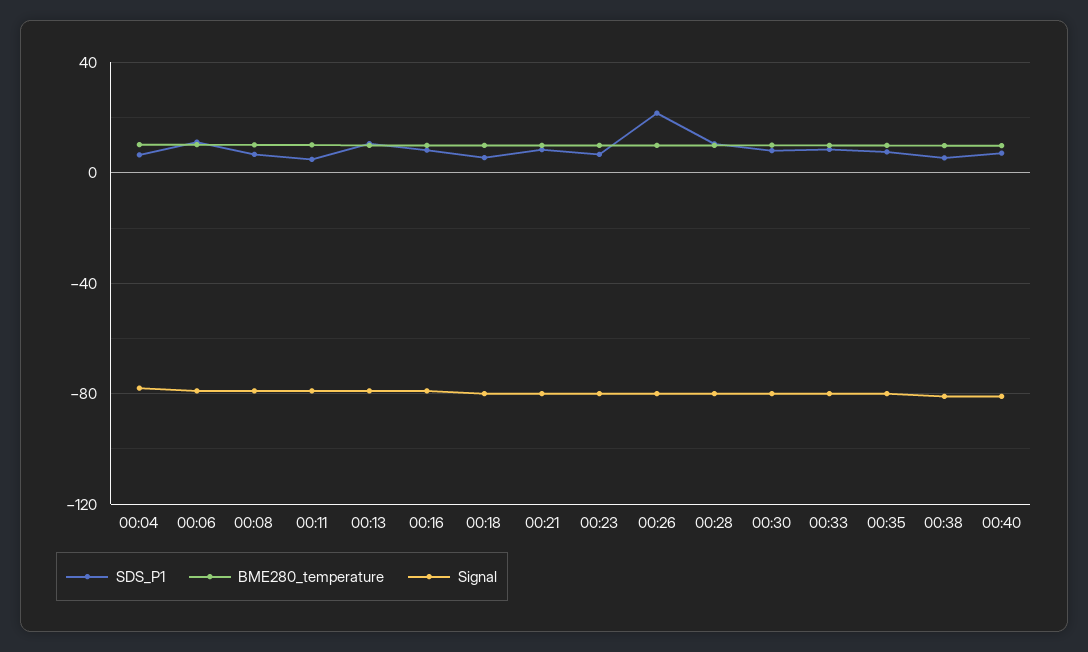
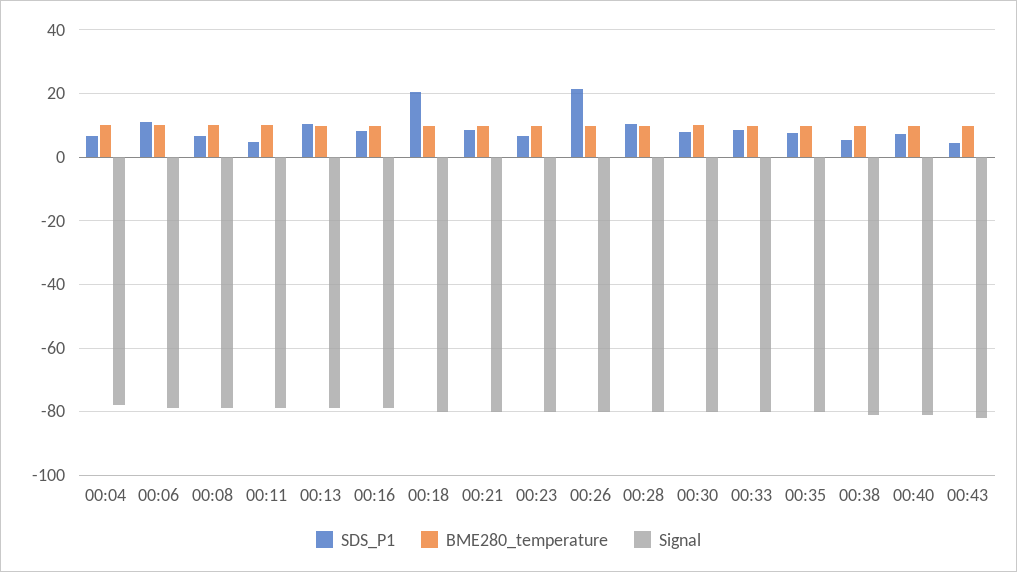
SDS_P1, 00:18: 5 -> 20
SDS_P1, 00:43: none -> 4
BME280_temperature, 00:43: none -> 10
Signal, 00:43: none -> -82

